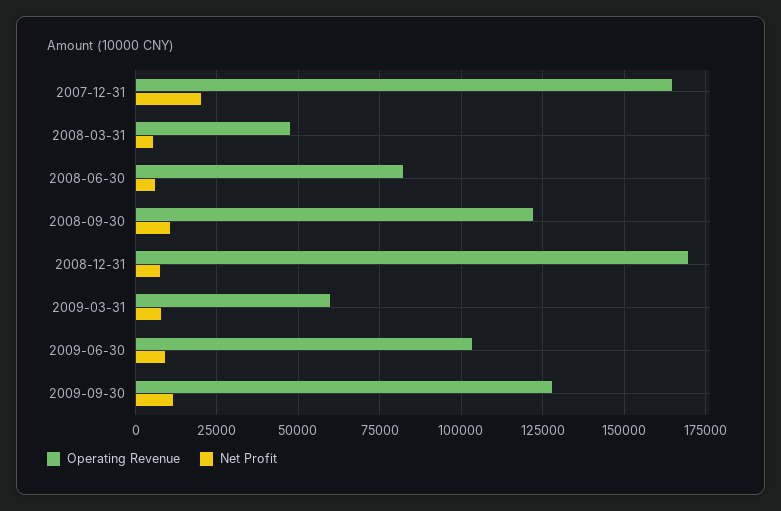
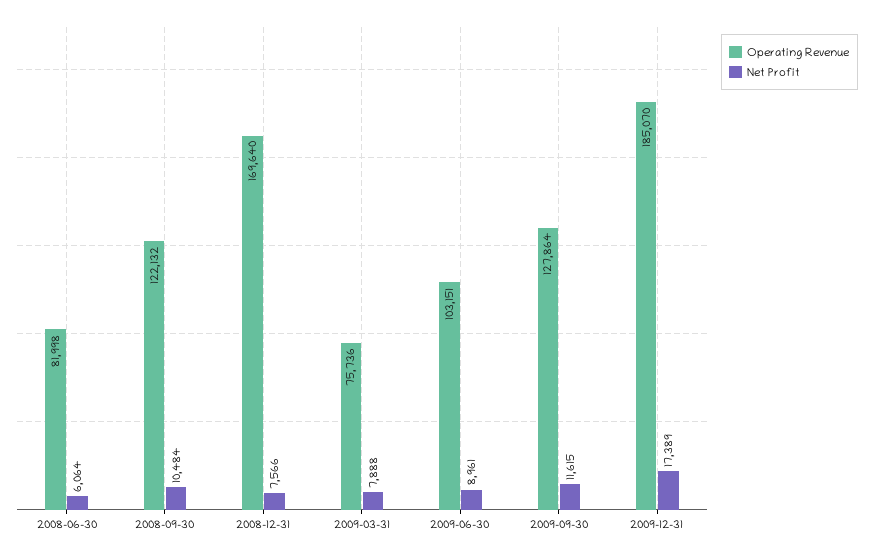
Operating Revenue, 2007-12-31: 165000 -> none
Net Profit, 2007-12-31: 20000 -> none
Operating Revenue, 2008-03-31: 47500 -> none
Net Profit, 2008-03-31: 5000 -> none
Operating Revenue, 2009-03-31: 60000 -> 75736
Operating Revenue, 2009-12-31: none -> 185070
Net Profit, 2009-12-31: none -> 17389

